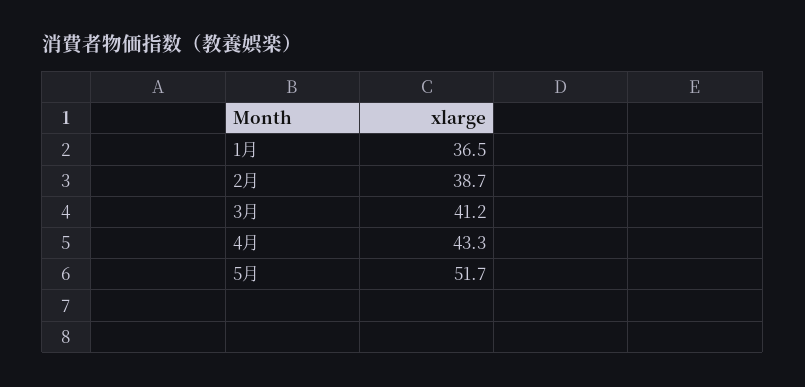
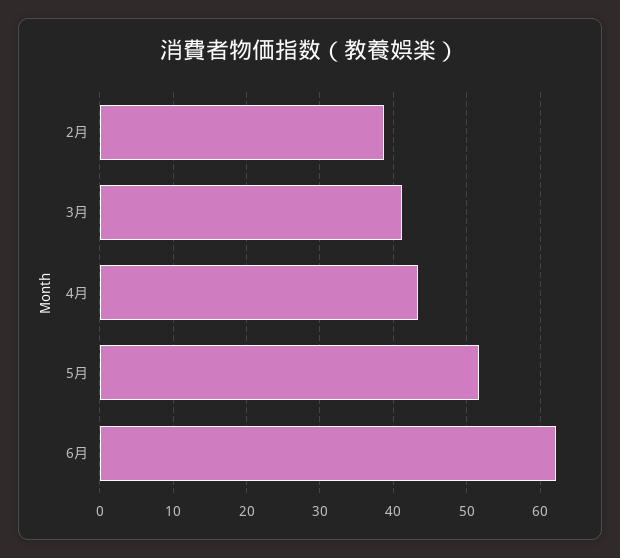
1月: 36.5 -> none
6月: none -> 62

